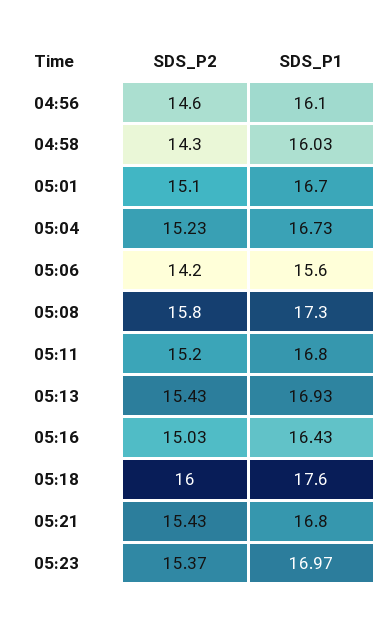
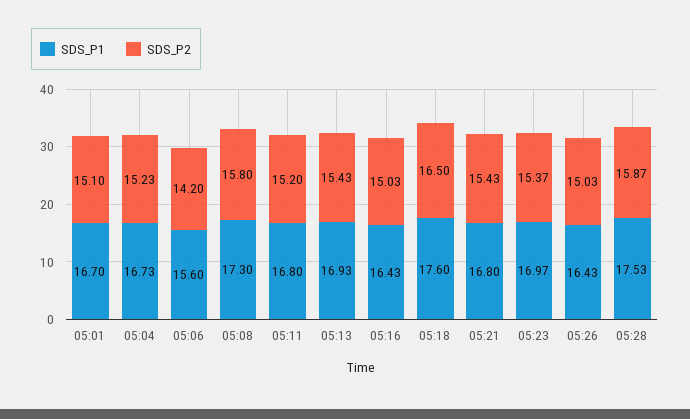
SDS_P2, 04:56: 14.6 -> none
SDS_P1, 04:56: 16.1 -> none
SDS_P2, 04:58: 14.3 -> none
SDS_P1, 04:58: 16.03 -> none
SDS_P2, 05:18: 16 -> 16.5
SDS_P1, 05:26: none -> 16.43
SDS_P2, 05:26: none -> 15.03
SDS_P1, 05:28: none -> 17.53
SDS_P2, 05:28: none -> 15.87

